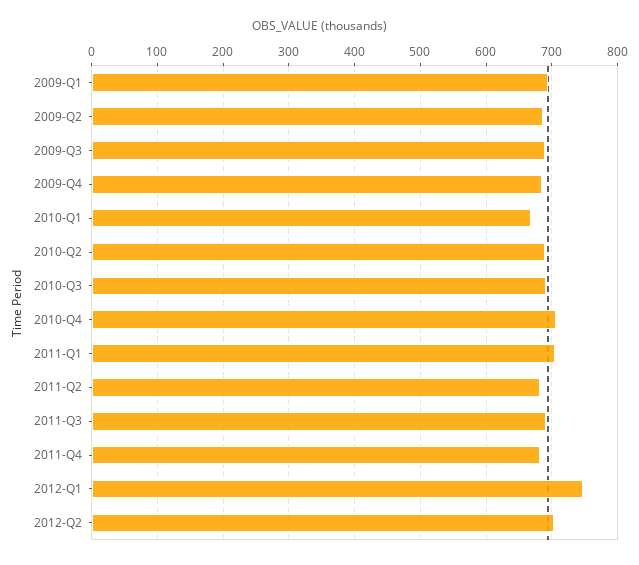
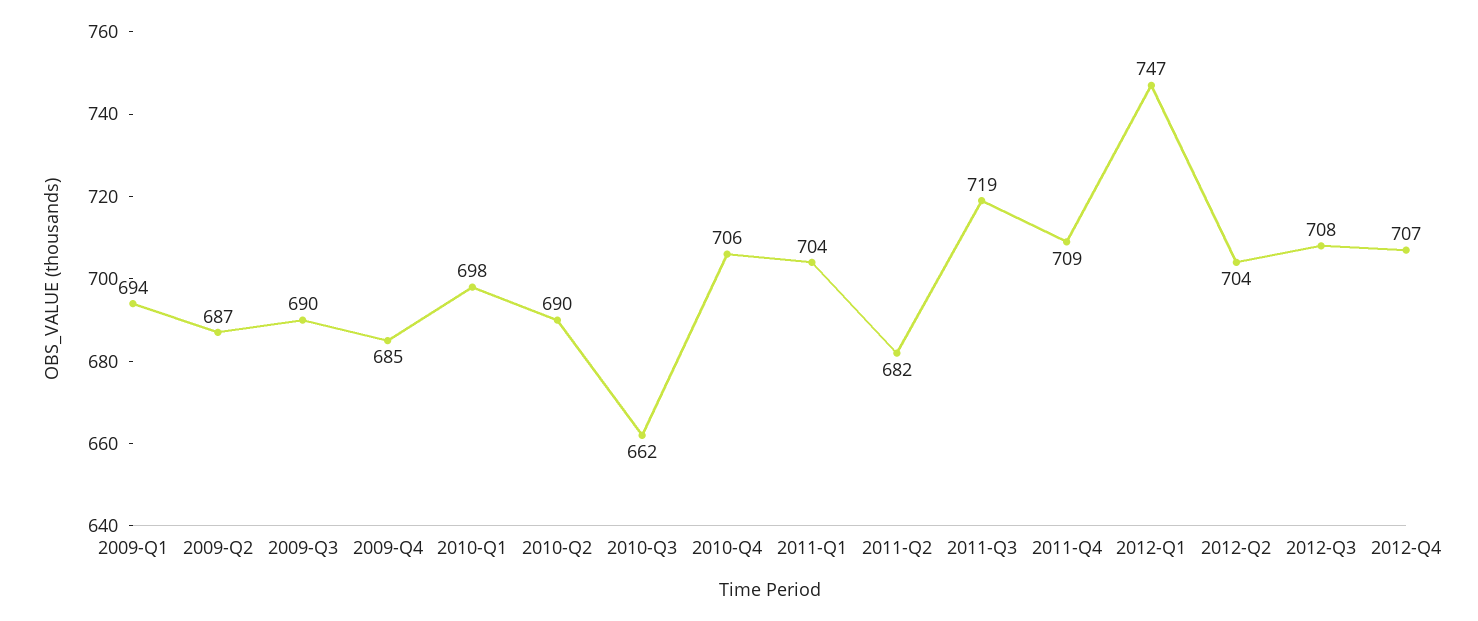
2010-Q1: 670 -> 698
2010-Q3: 690 -> 662
2011-Q3: 690 -> 719
2011-Q4: 680 -> 709
2012-Q3: none -> 708
2012-Q4: none -> 707

